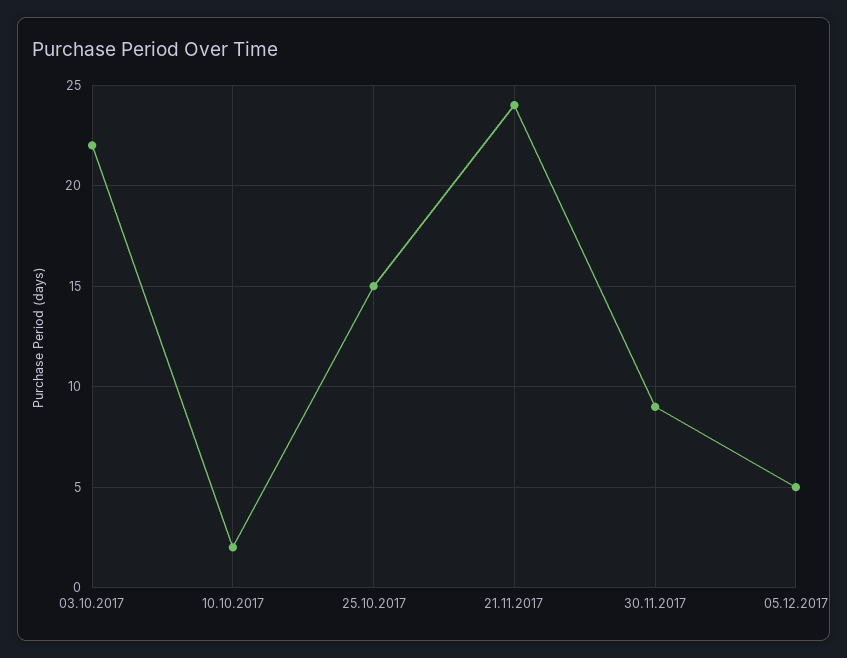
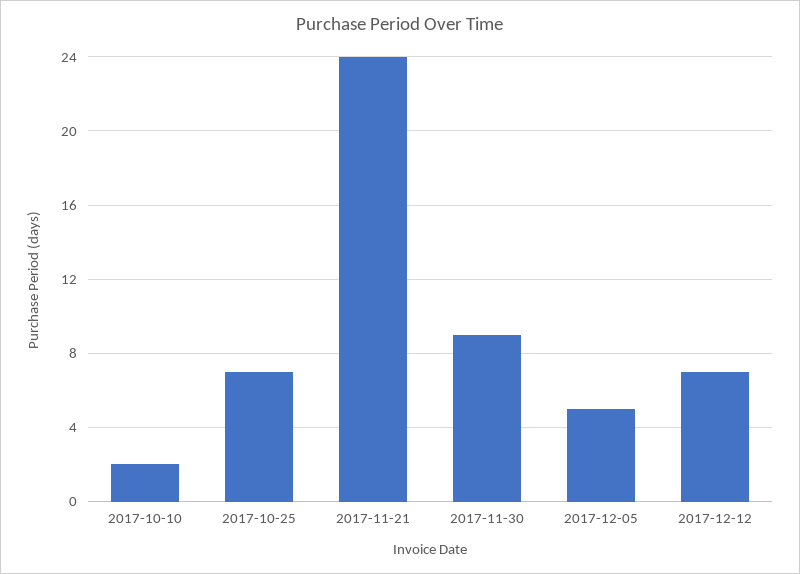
03.10.2017: 22 -> none
25.10.2017: 15 -> 7
2017-12-12: none -> 7

